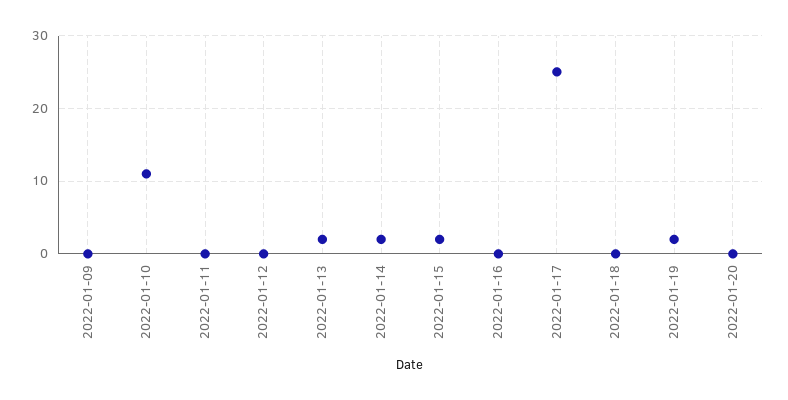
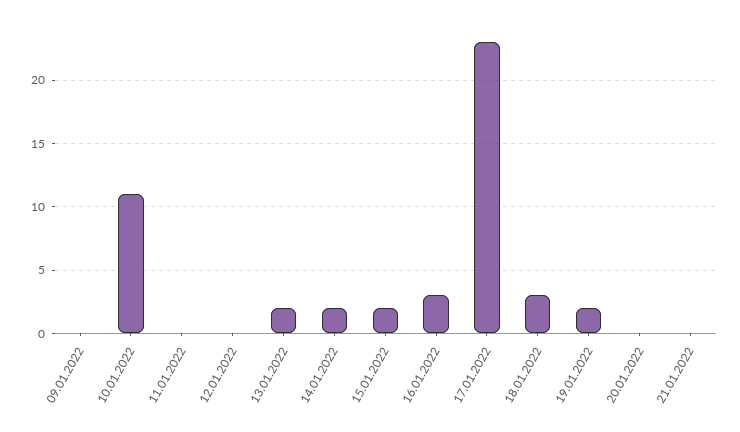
2022-01-16: 0 -> 3
2022-01-17: 25 -> 23
2022-01-18: 0 -> 3
21.01.2022: none -> 0

